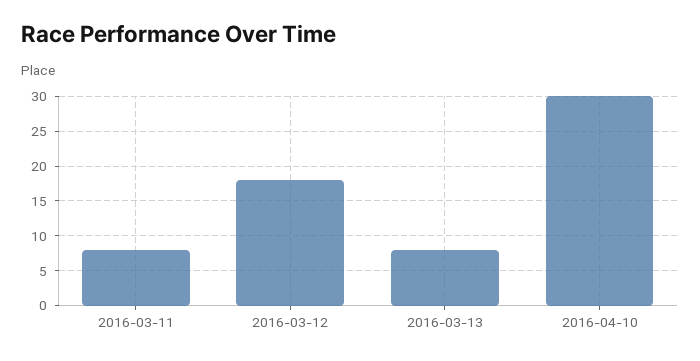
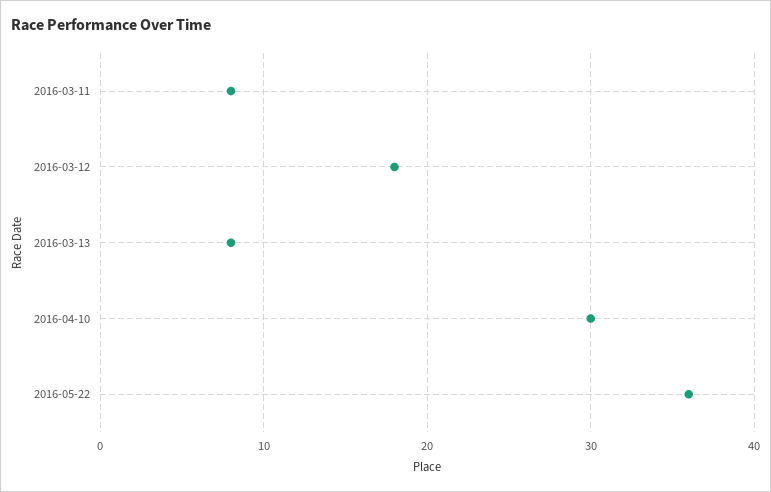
2016-05-22: none -> 36

